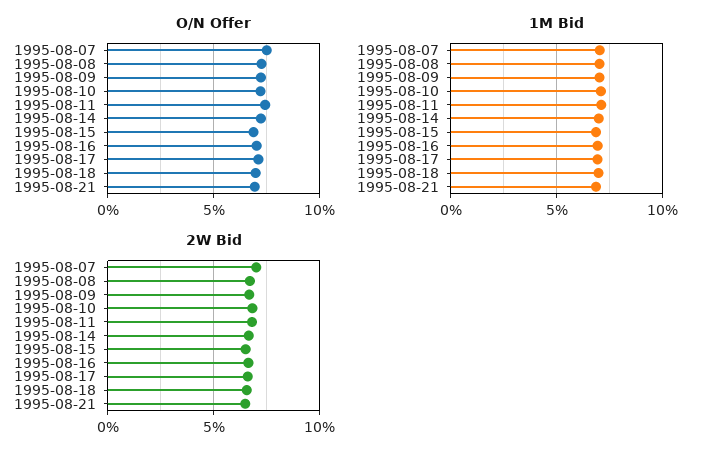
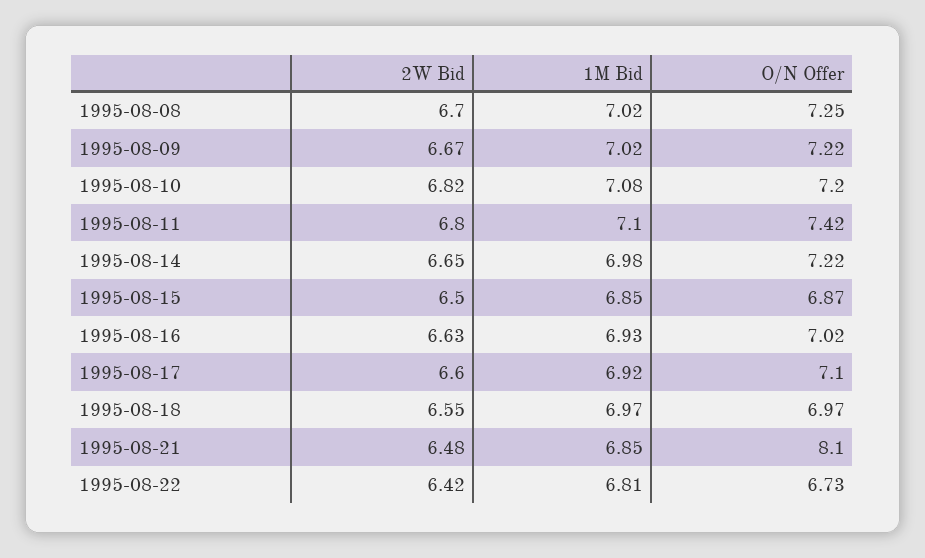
O/N Offer, 1995-08-07: 7.5 -> none
O/N Offer, 1995-08-21: 7 -> 8.1
1M Bid, 1995-08-07: 7 -> none
2W Bid, 1995-08-07: 7 -> none
2W Bid, 1995-08-22: none -> 6.42
1M Bid, 1995-08-22: none -> 6.81
O/N Offer, 1995-08-22: none -> 6.73

